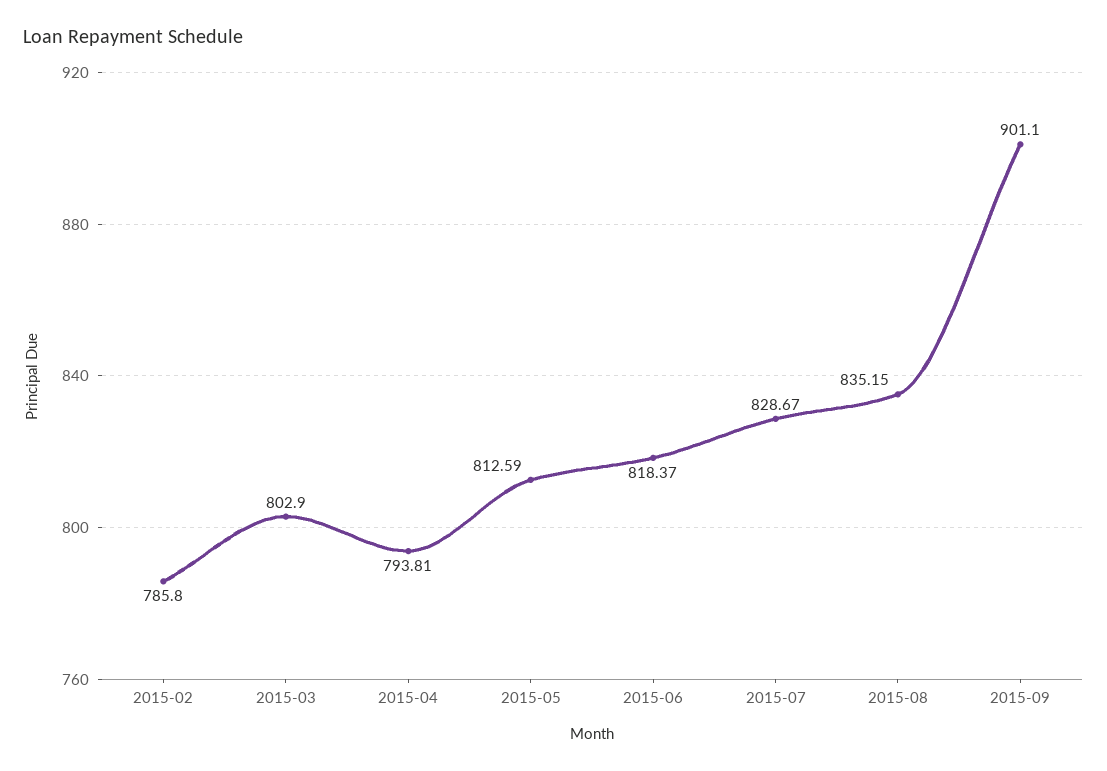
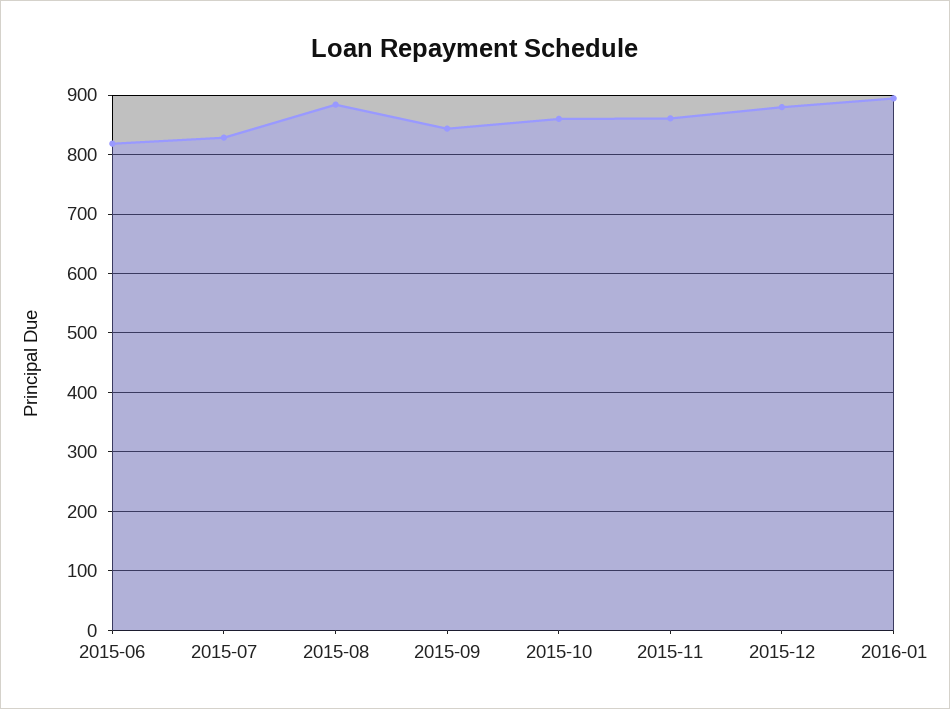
2015-02: 785.8 -> none
2015-03: 802.9 -> none
2015-04: 793.81 -> none
2015-05: 812.59 -> none
2015-08: 835.15 -> 880
2015-09: 901.1 -> 840
2015-10: none -> 860
2015-11: none -> 860
2015-12: none -> 880
2016-01: none -> 900

